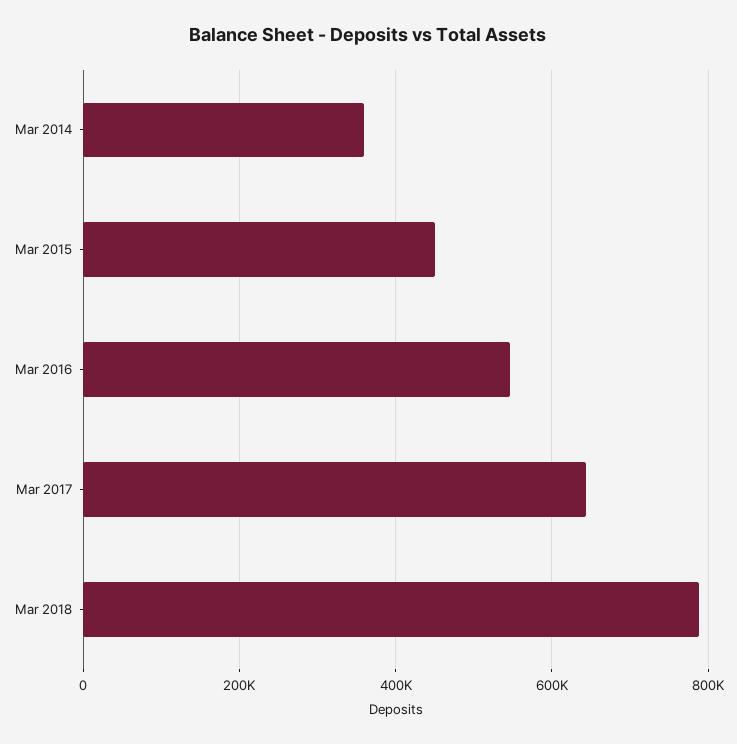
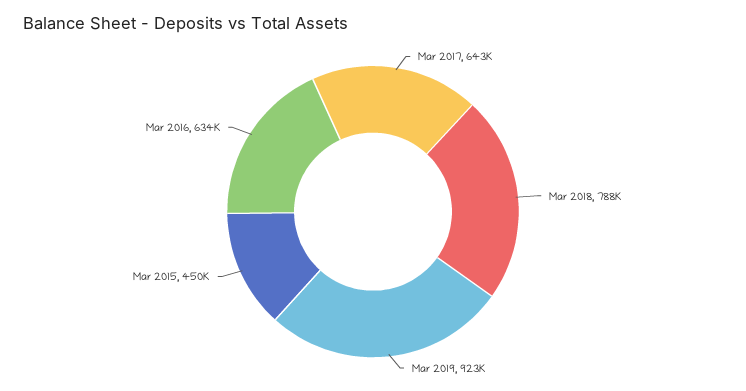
Mar 2014: 360000 -> none
Mar 2016: 540000 -> 634000
Mar 2019: none -> 923000

